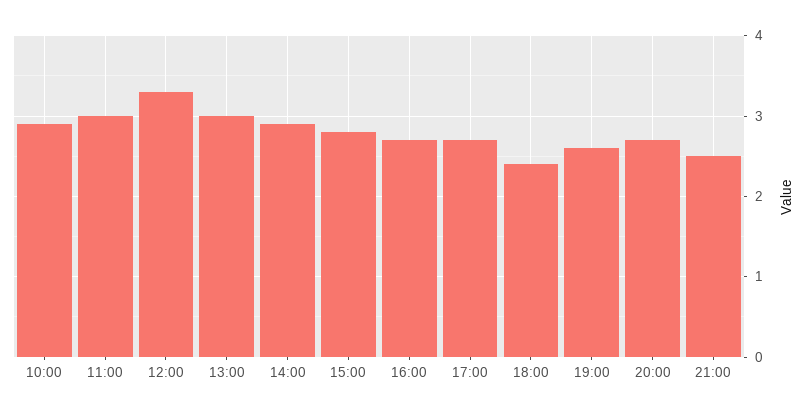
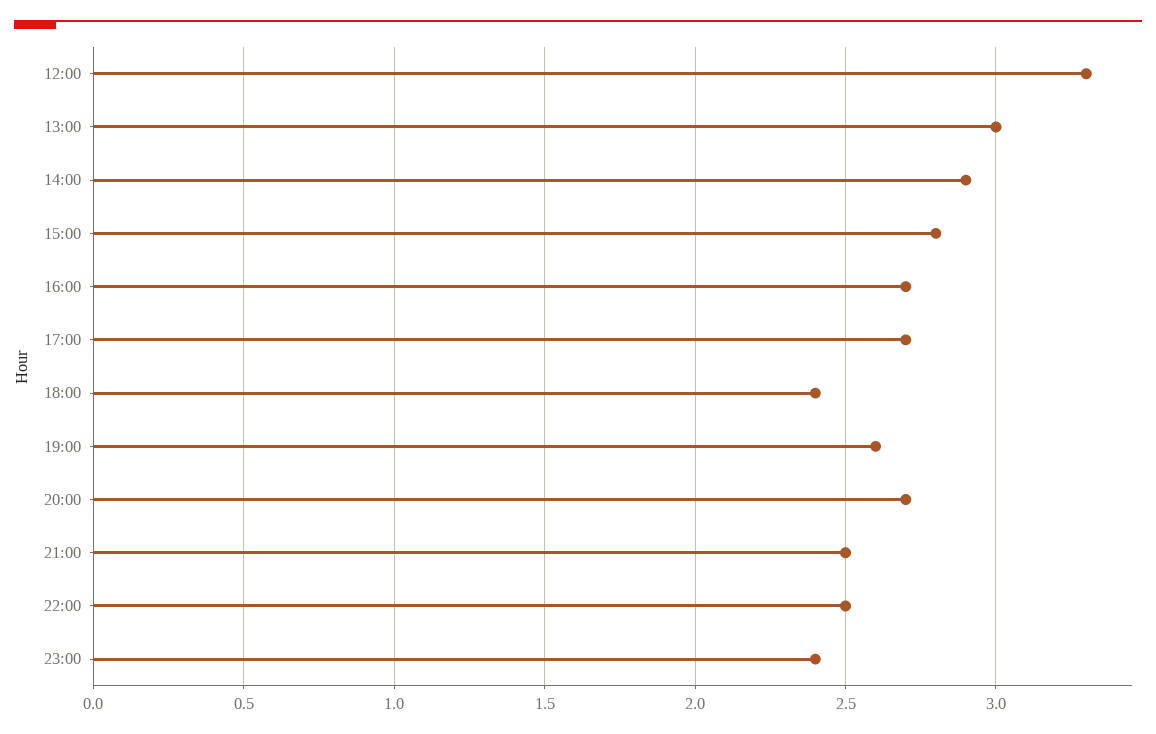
10:00: 2.9 -> none
11:00: 3 -> none
22:00: none -> 2.5
23:00: none -> 2.4

